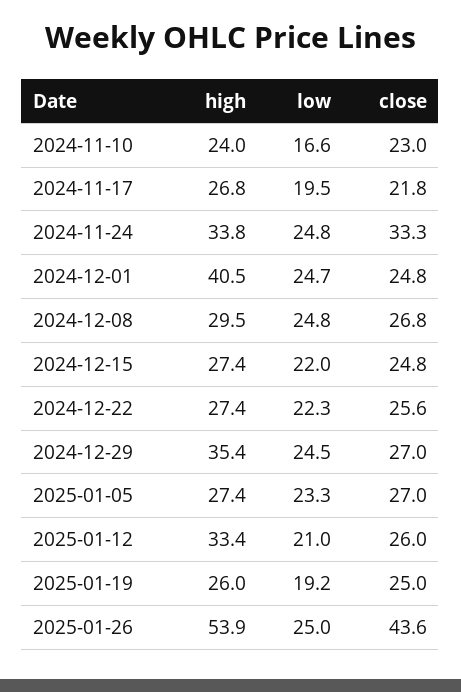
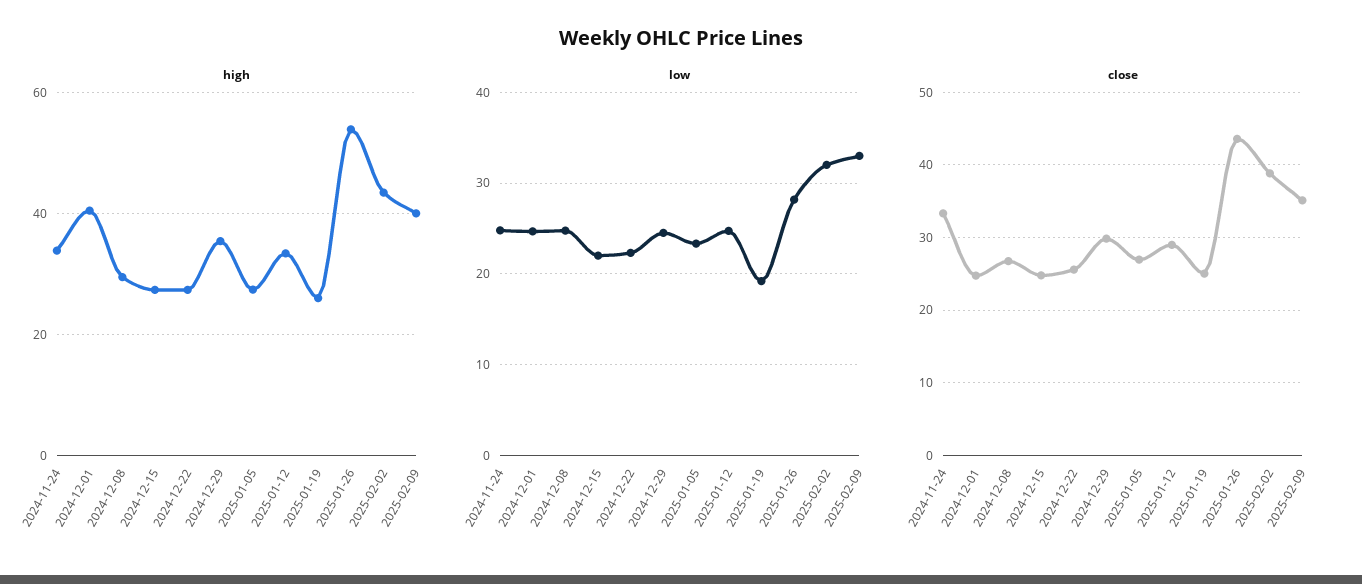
high, 2024-11-10: 24 -> none
low, 2024-11-10: 16.6 -> none
close, 2024-11-10: 23 -> none
high, 2024-11-17: 26.8 -> none
low, 2024-11-17: 19.5 -> none
close, 2024-11-17: 21.8 -> none
close, 2024-12-29: 27 -> 30
low, 2025-01-12: 21 -> 25
close, 2025-01-12: 26 -> 29
low, 2025-01-26: 25 -> 28
high, 2025-02-02: none -> 44
high, 2025-02-09: none -> 40
low, 2025-02-02: none -> 32
low, 2025-02-09: none -> 33
close, 2025-02-02: none -> 39
close, 2025-02-09: none -> 35

